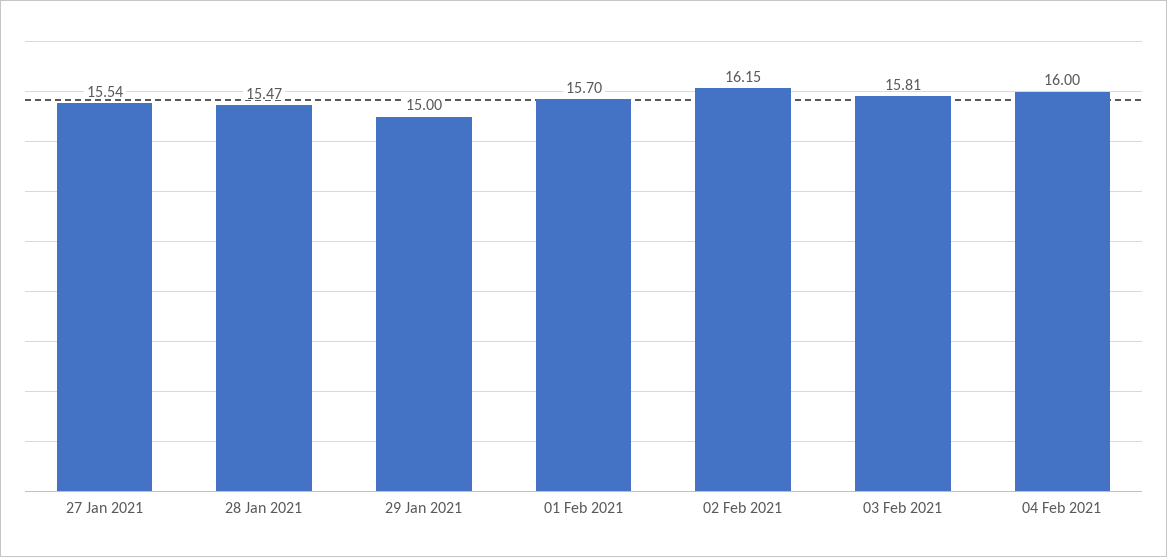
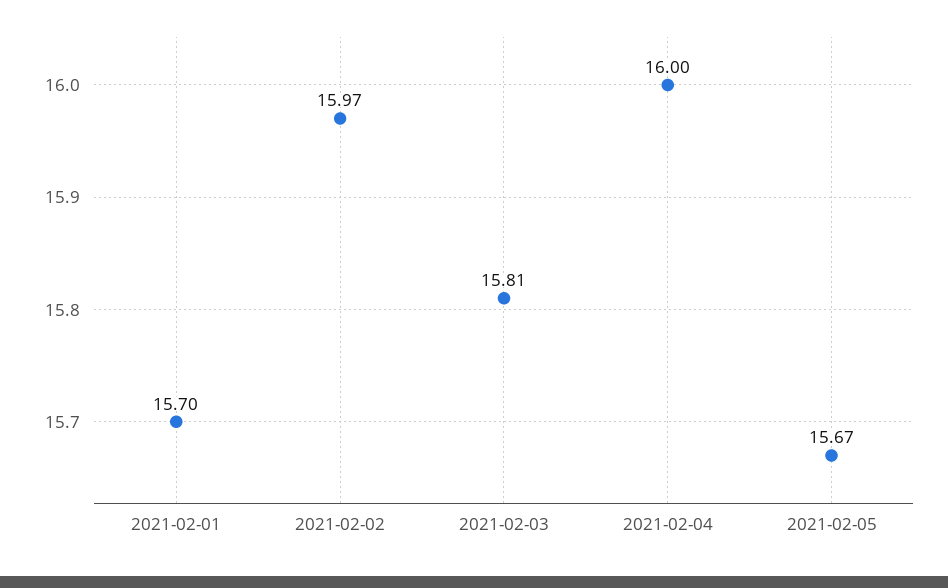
27 Jan 2021: 15.54 -> none
28 Jan 2021: 15.47 -> none
29 Jan 2021: 15 -> none
02 Feb 2021: 16.15 -> 15.97
2021-02-05: none -> 15.67

